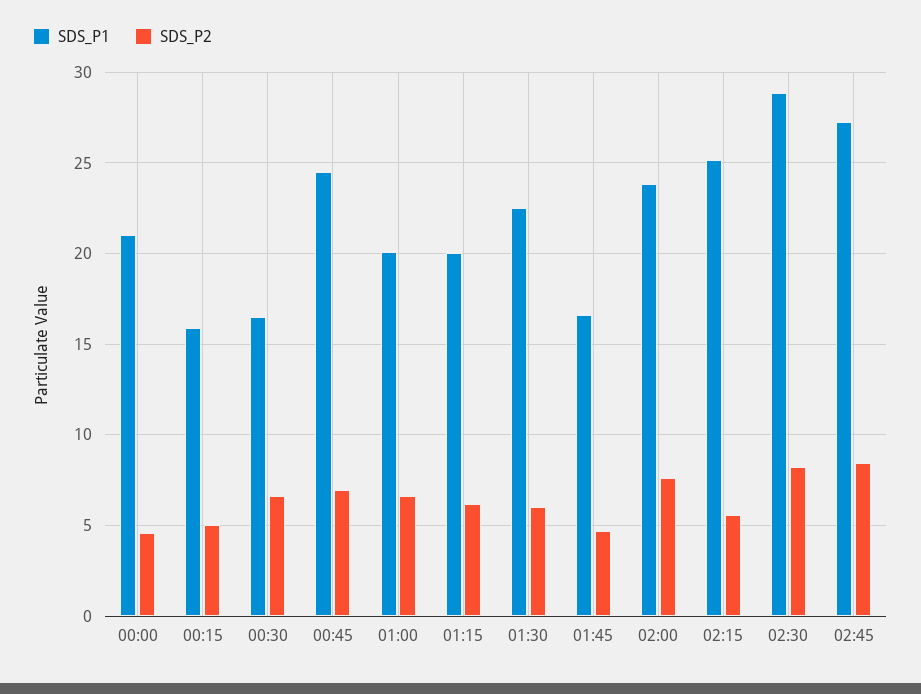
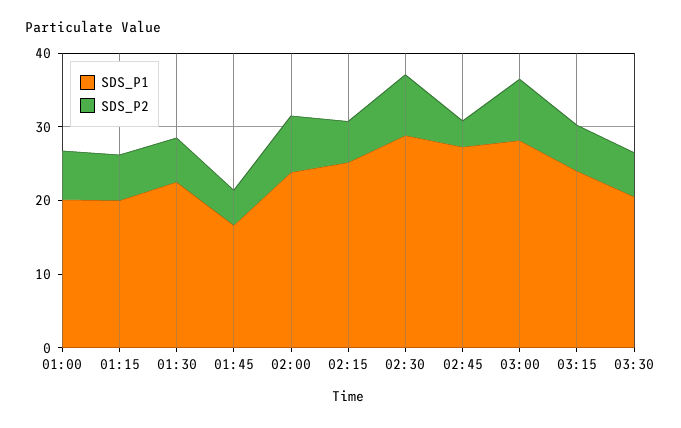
SDS_P1, 00:00: 21 -> none
SDS_P2, 00:00: 4.5 -> none
SDS_P1, 00:15: 16 -> none
SDS_P2, 00:15: 5 -> none
SDS_P1, 00:30: 16.5 -> none
SDS_P2, 00:30: 6.5 -> none
SDS_P1, 00:45: 24.5 -> none
SDS_P2, 00:45: 7 -> none
SDS_P2, 02:45: 8.5 -> 4
SDS_P1, 03:00: none -> 28
SDS_P2, 03:00: none -> 8
SDS_P1, 03:15: none -> 24
SDS_P2, 03:15: none -> 6
SDS_P1, 03:30: none -> 20
SDS_P2, 03:30: none -> 6

